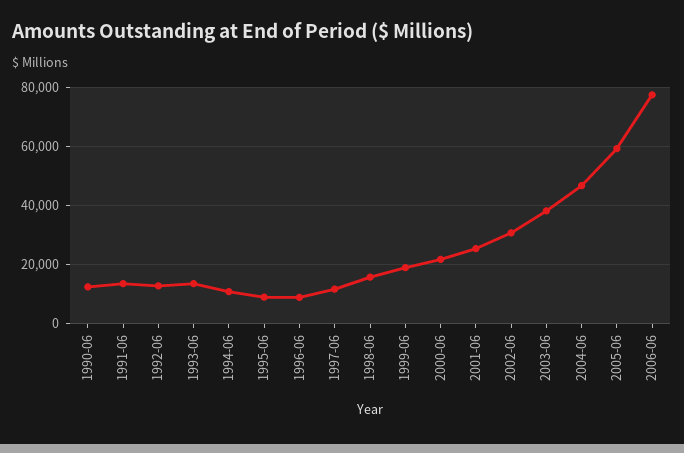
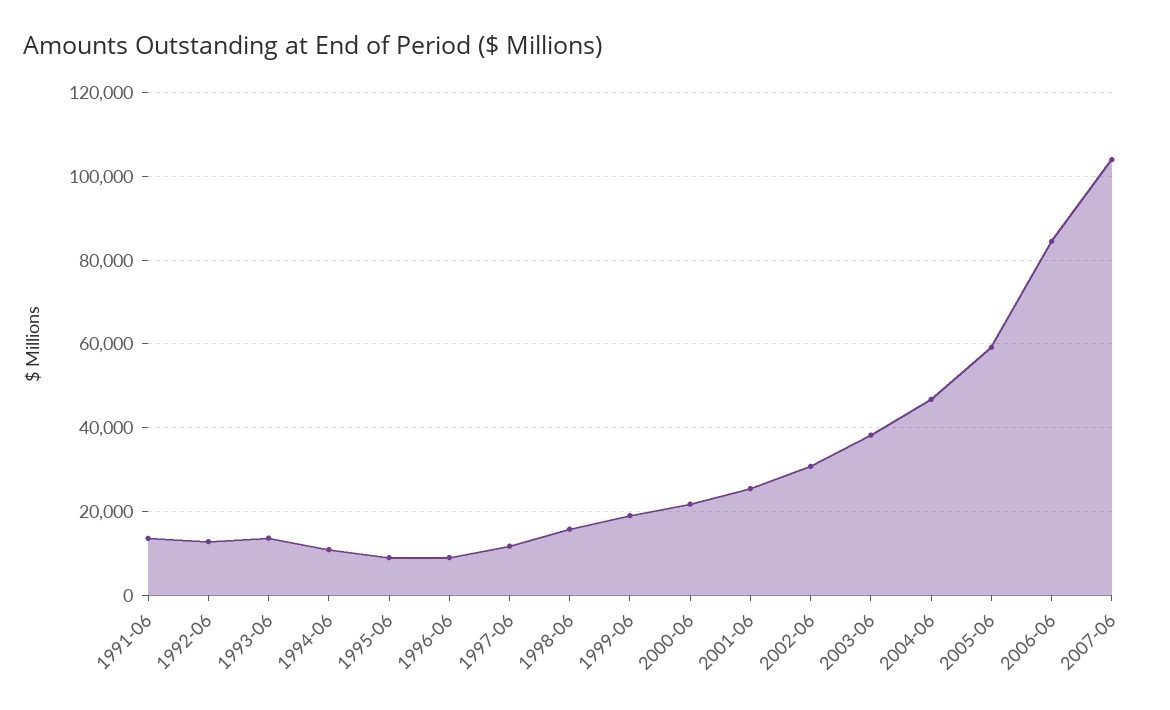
1990-06: 12500 -> none
2006-06: 77500 -> 84000
2007-06: none -> 104000

